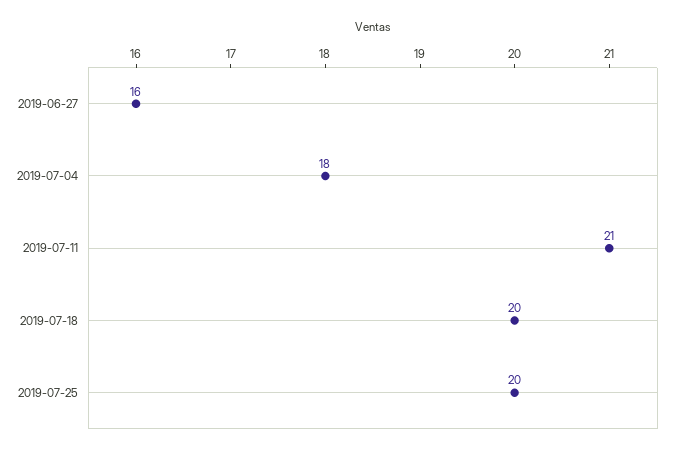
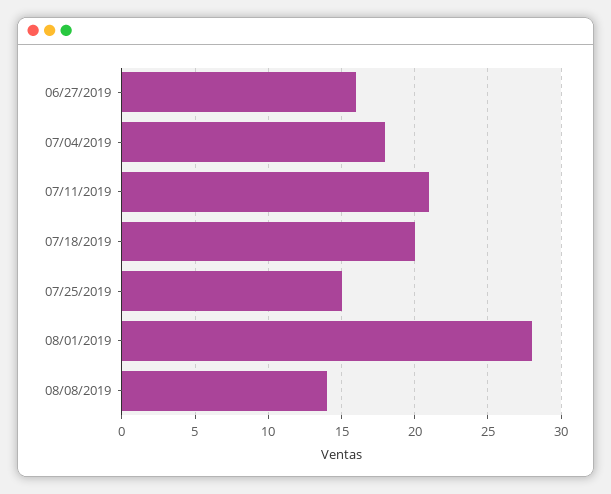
2019-07-25: 20 -> 15
08/01/2019: none -> 28
08/08/2019: none -> 14

